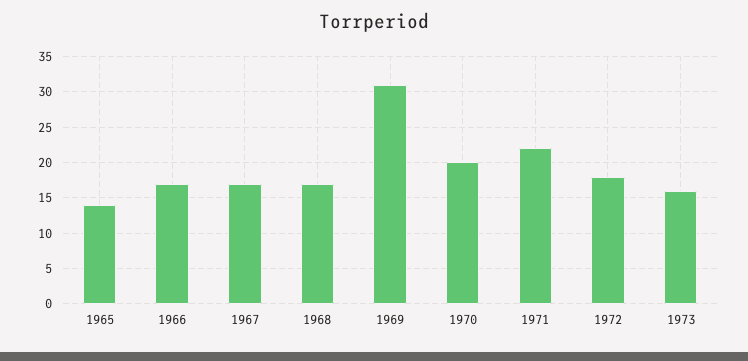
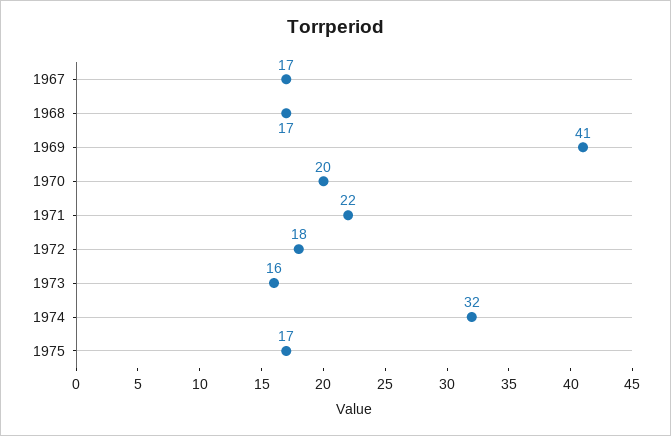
1965: 14 -> none
1966: 17 -> none
1969: 31 -> 41
1974: none -> 32
1975: none -> 17

